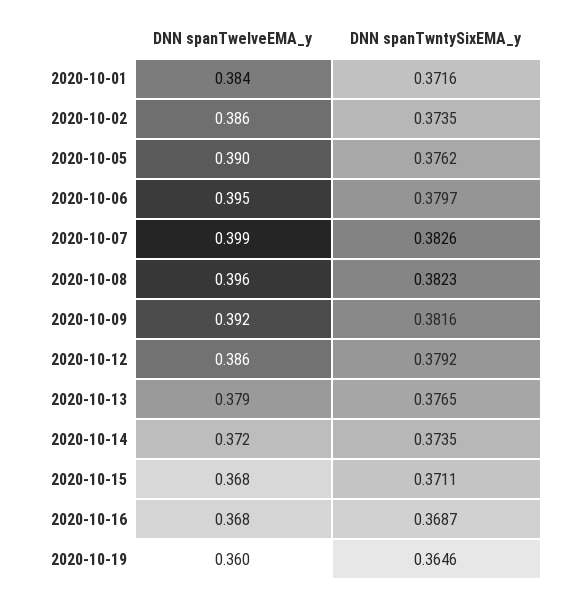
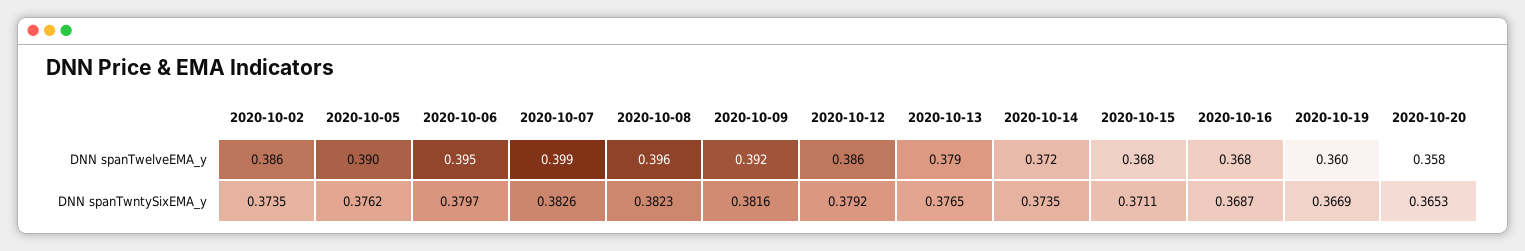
DNN spanTwelveEMA_y, 2020-10-01: 0.384 -> none
DNN spanTwntySixEMA_y, 2020-10-01: 0.3716 -> none
DNN spanTwntySixEMA_y, 2020-10-19: 0.3646 -> 0.3669
DNN spanTwelveEMA_y, 2020-10-20: none -> 0.358
DNN spanTwntySixEMA_y, 2020-10-20: none -> 0.3653

